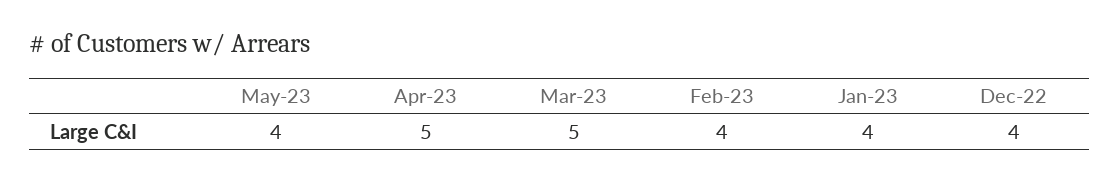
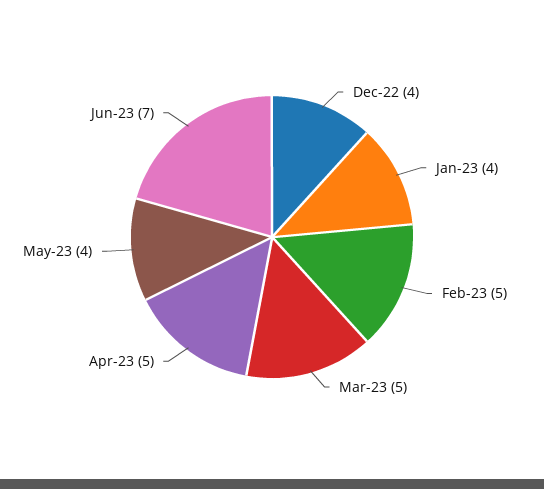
Feb-23: 4 -> 5
Jun-23: none -> 7

